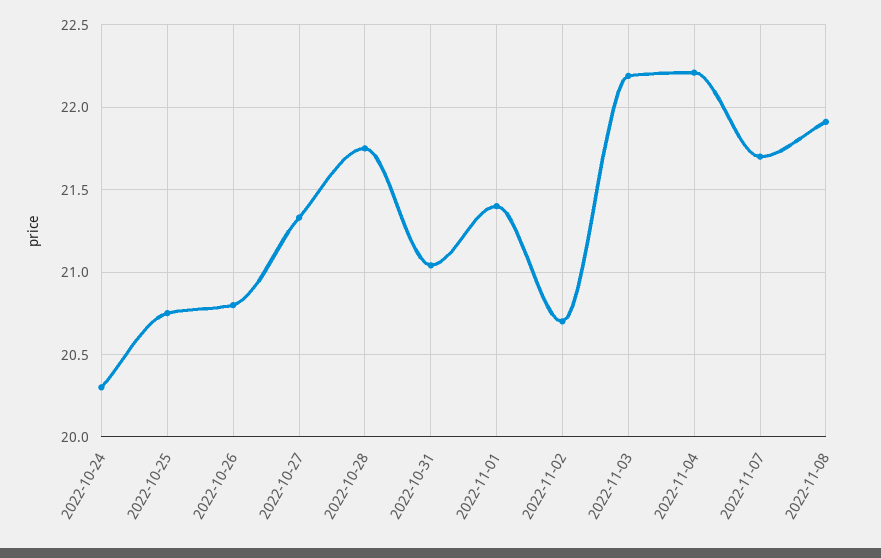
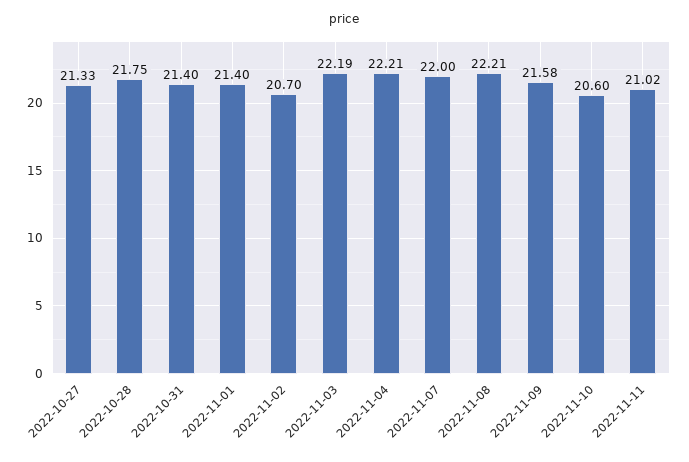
2022-10-24: 20.3 -> none
2022-10-25: 20.75 -> none
2022-10-26: 20.8 -> none
2022-10-31: 21.05 -> 21.4
2022-11-07: 21.7 -> 22
2022-11-08: 21.9 -> 22.21
2022-11-09: none -> 21.58
2022-11-10: none -> 20.6
2022-11-11: none -> 21.02

